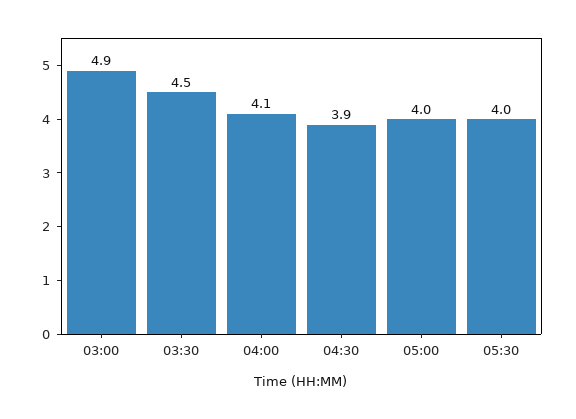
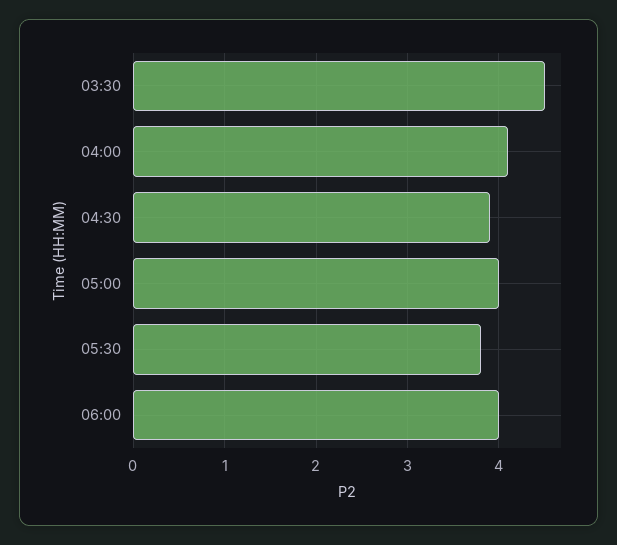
03:00: 4.9 -> none
05:30: 4 -> 3.8
06:00: none -> 4

